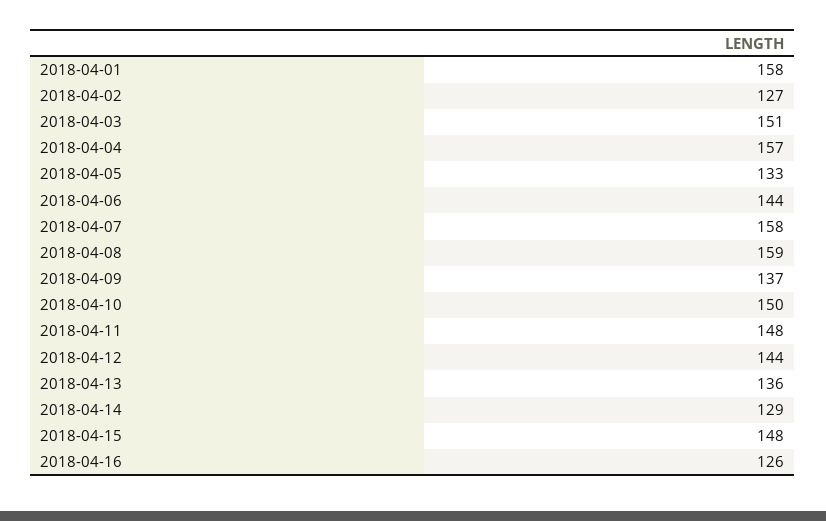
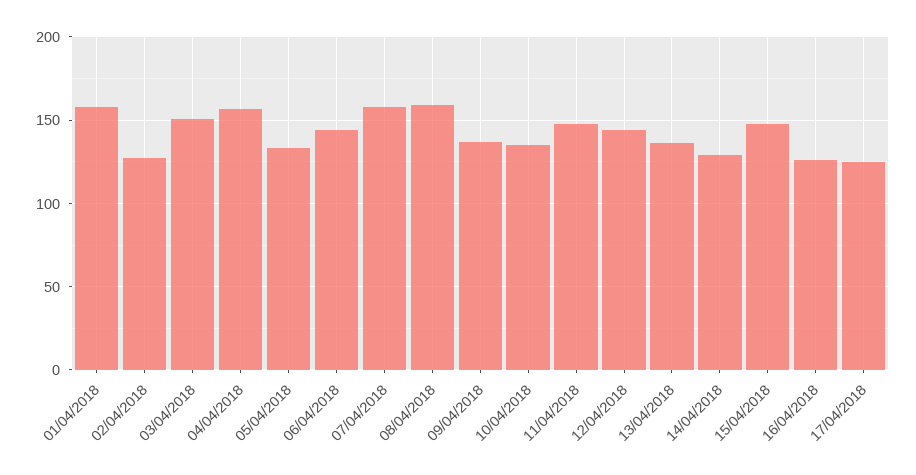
2018-04-10: 150 -> 135
17/04/2018: none -> 125

